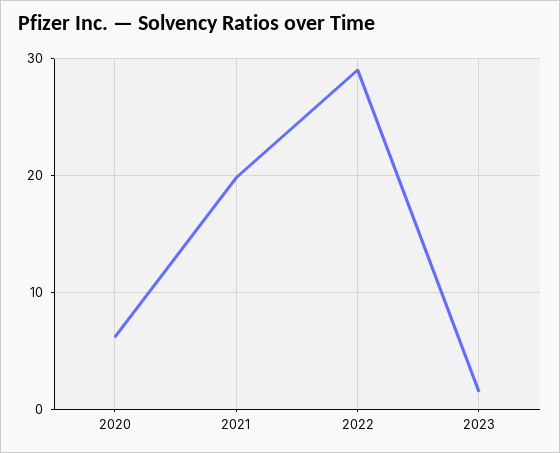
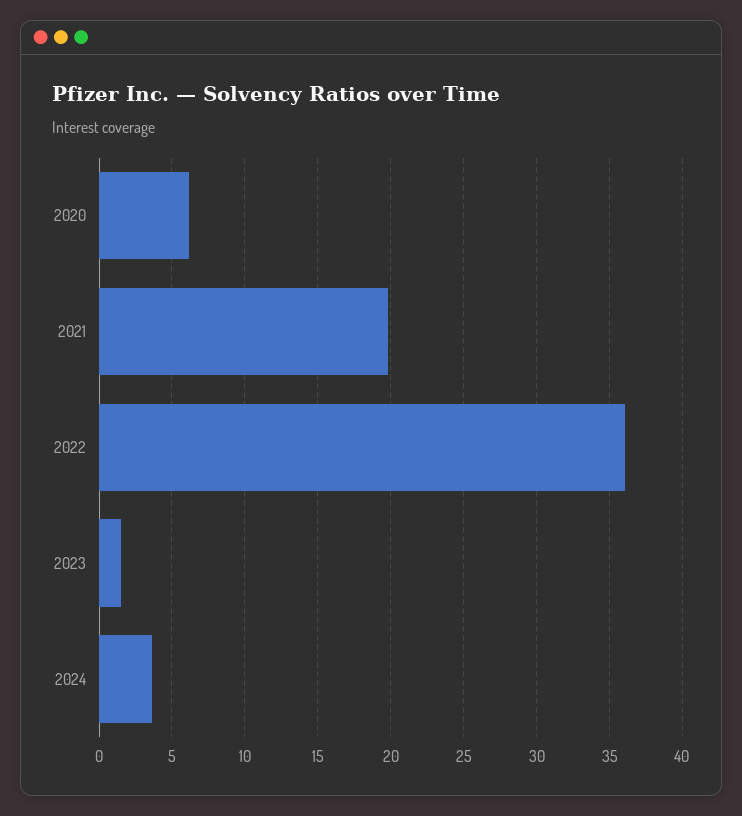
2022: 29 -> 36
2024: none -> 3.5

